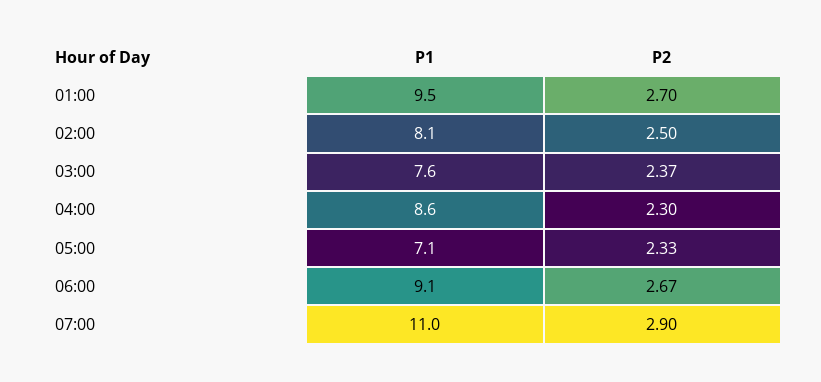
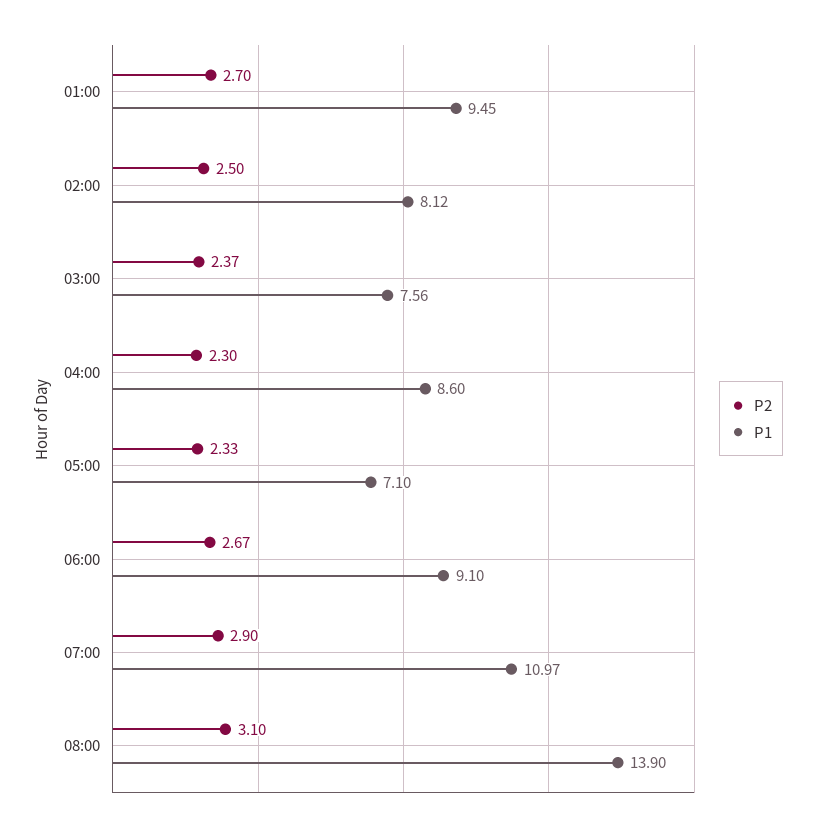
P2, 08:00: none -> 3.1
P1, 08:00: none -> 13.9

